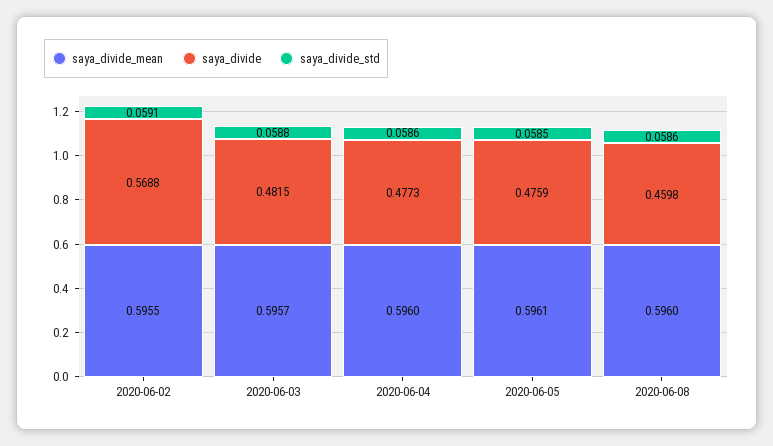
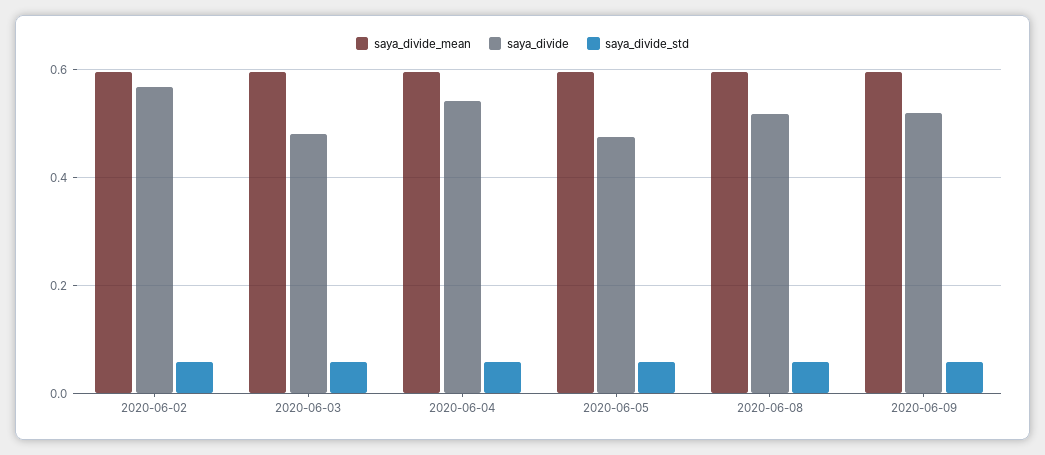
saya_divide, 2020-06-04: 0.4773 -> 0.54
saya_divide, 2020-06-08: 0.4598 -> 0.52
saya_divide_mean, 2020-06-09: none -> 0.6
saya_divide, 2020-06-09: none -> 0.52
saya_divide_std, 2020-06-09: none -> 0.06

